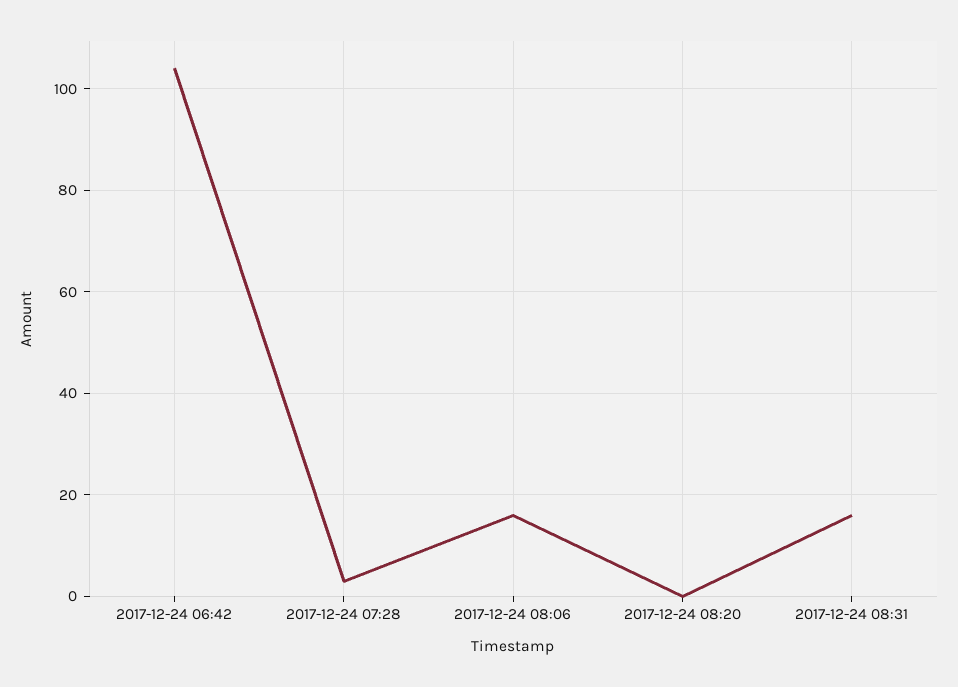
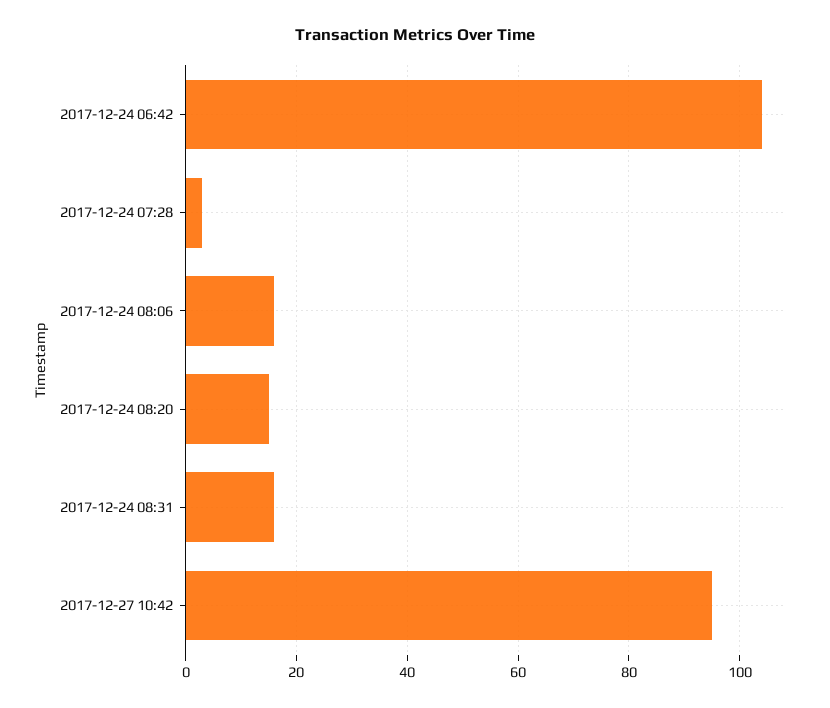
2017-12-24 08:20: 0 -> 15
2017-12-27 10:42: none -> 95

